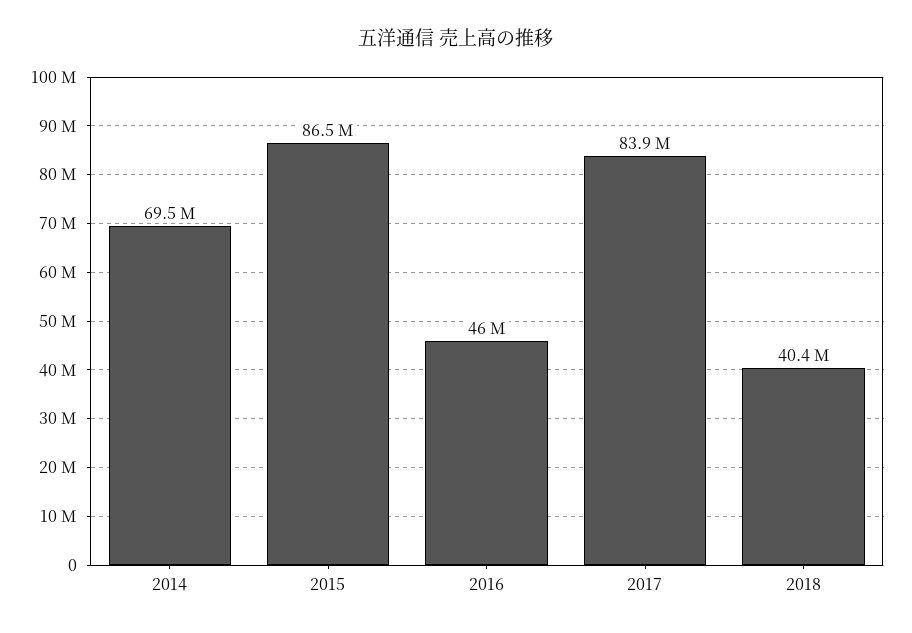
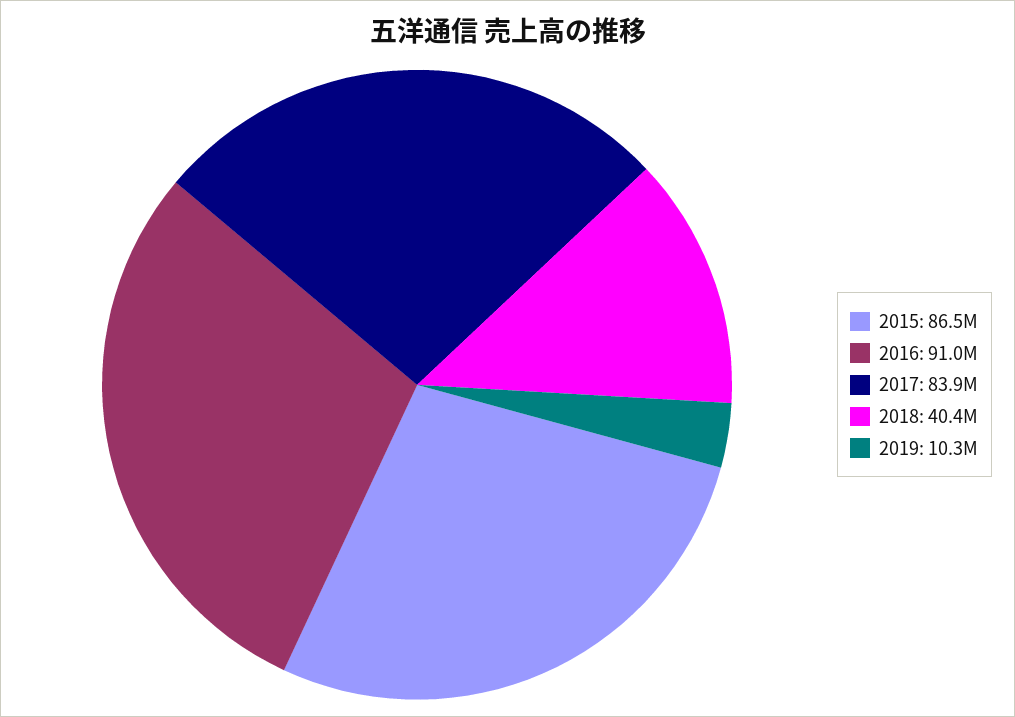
2014: 69500000 -> none
2016: 46000000 -> 91000000
2019: none -> 10300000

